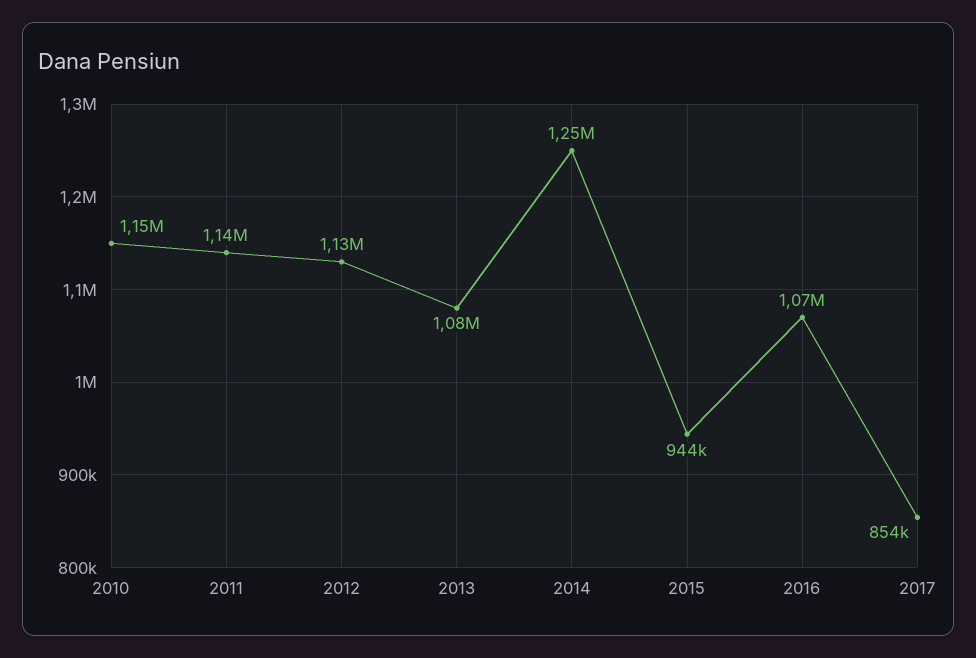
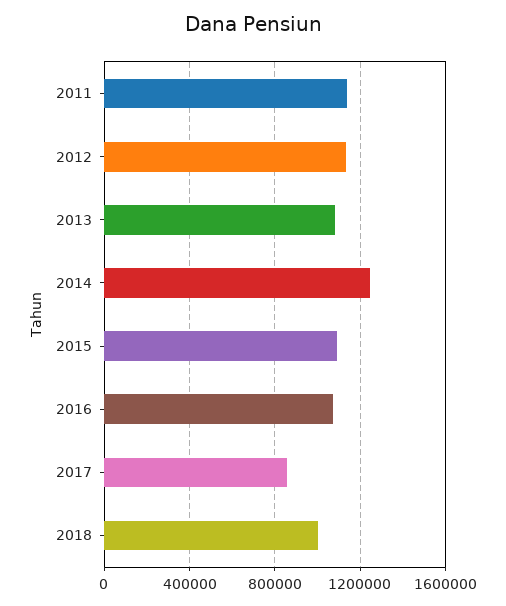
2010: 1150000 -> none
2015: 944000 -> 1100000
2018: none -> 1000000

